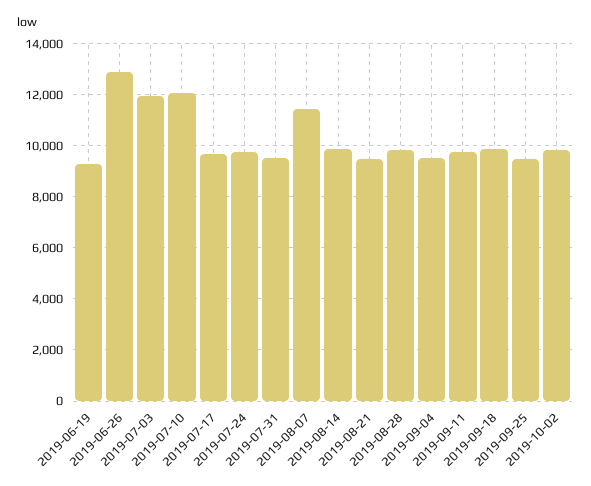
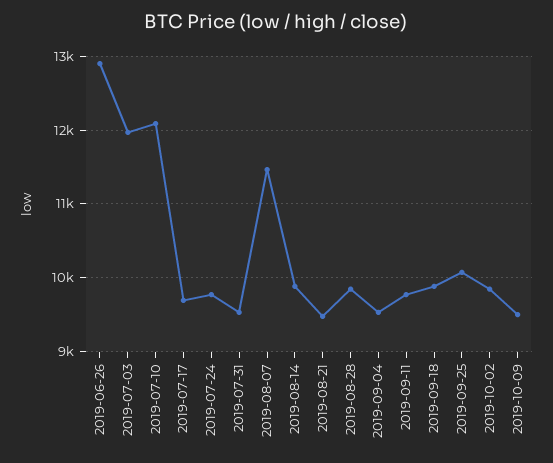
2019-06-19: 9250 -> none
2019-09-25: 9500 -> 10100
2019-10-09: none -> 9500

